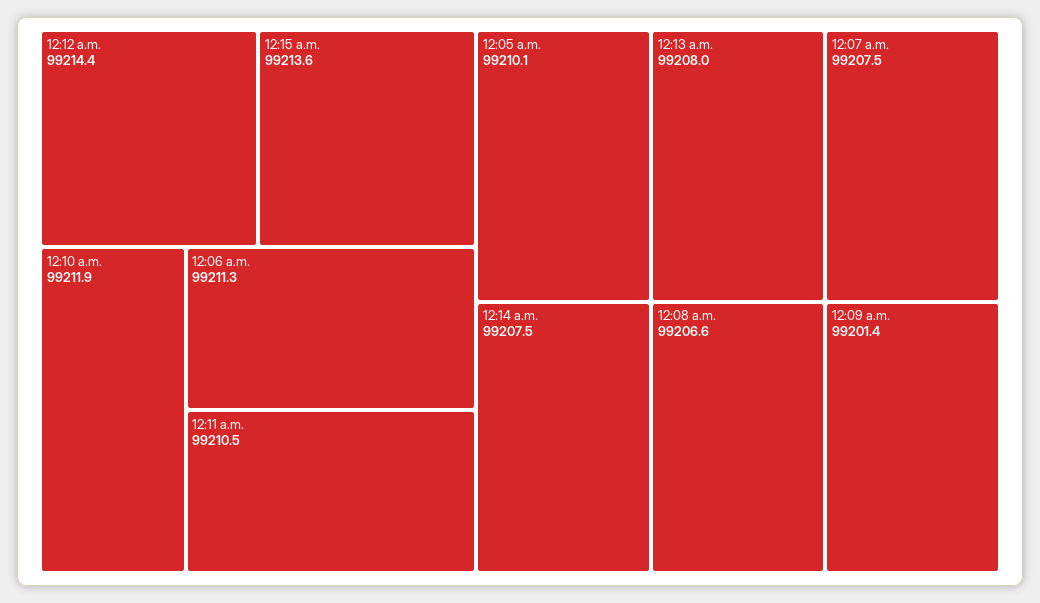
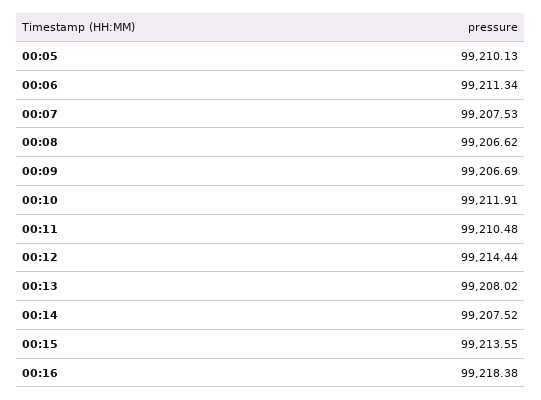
12:09 a.m.: 99201.4 -> 99206.69
00:16: none -> 99218.38

